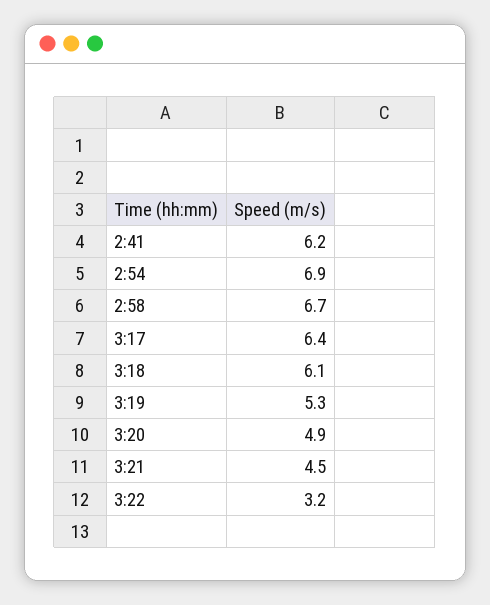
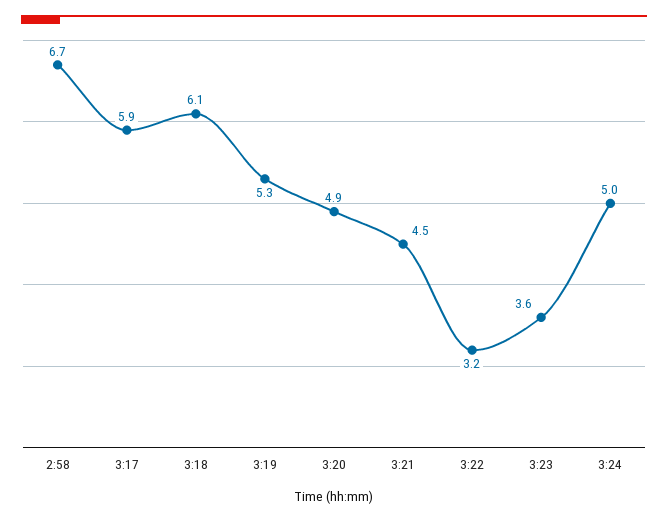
2:41: 6.2 -> none
2:54: 6.9 -> none
3:17: 6.4 -> 5.9
3:23: none -> 3.6
3:24: none -> 5

